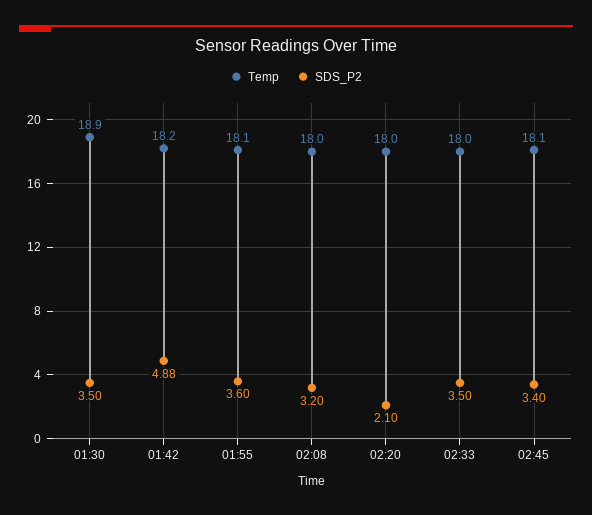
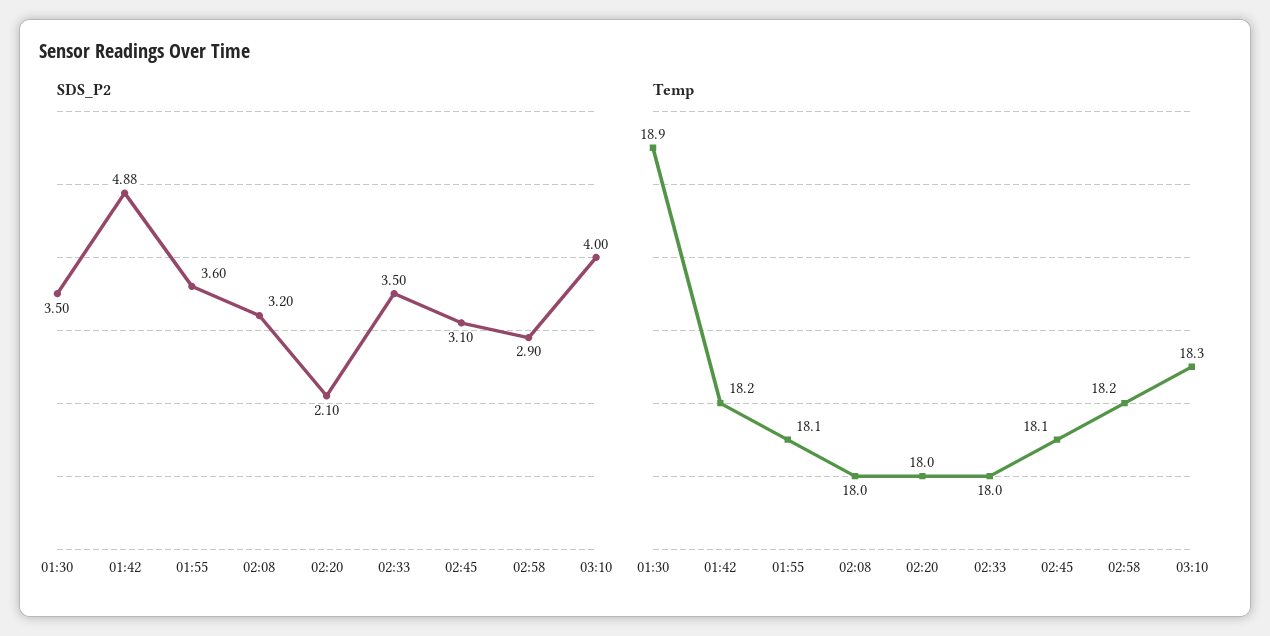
SDS_P2, 02:45: 3.4 -> 3.1
SDS_P2, 02:58: none -> 2.9
SDS_P2, 03:10: none -> 4
Temp, 02:58: none -> 18.2
Temp, 03:10: none -> 18.3

